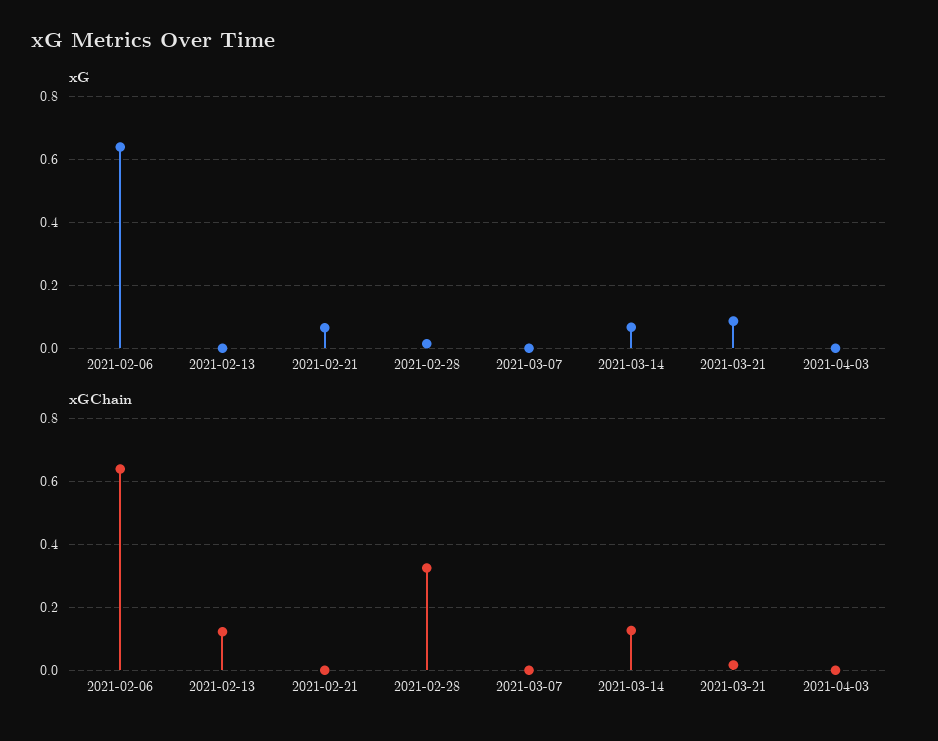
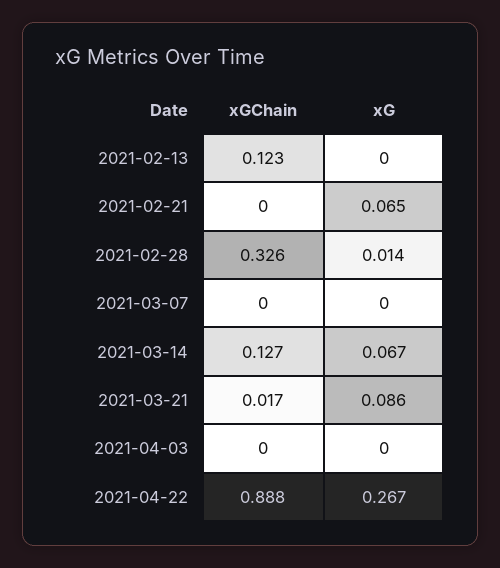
xG, 2021-02-06: 0.64 -> none
xGChain, 2021-02-06: 0.64 -> none
xGChain, 2021-04-22: none -> 0.888
xG, 2021-04-22: none -> 0.267

